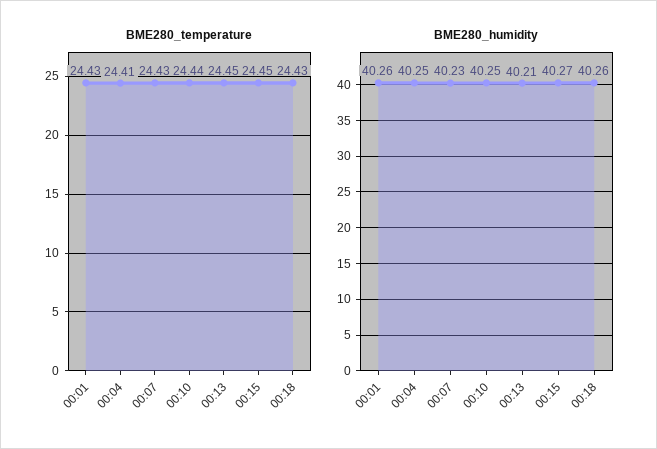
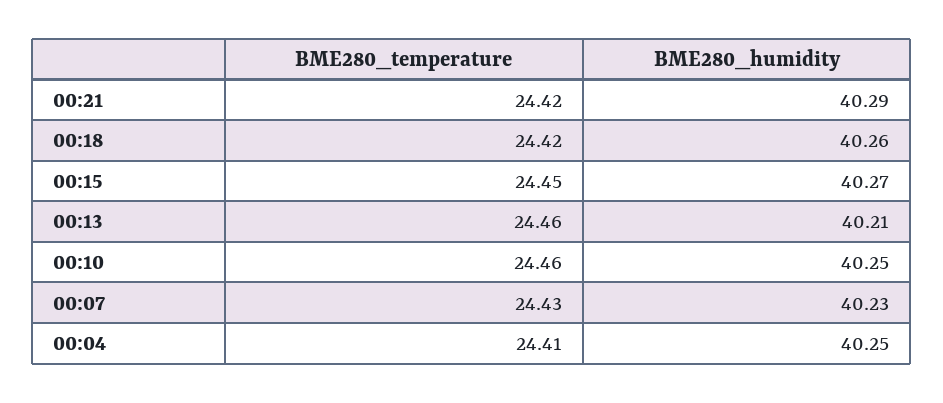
BME280_temperature, 00:01: 24.43 -> none
BME280_temperature, 00:10: 24.44 -> 24.46
BME280_temperature, 00:13: 24.45 -> 24.46
BME280_temperature, 00:18: 24.43 -> 24.42
BME280_humidity, 00:01: 40.26 -> none
BME280_temperature, 00:21: none -> 24.42
BME280_humidity, 00:21: none -> 40.29

